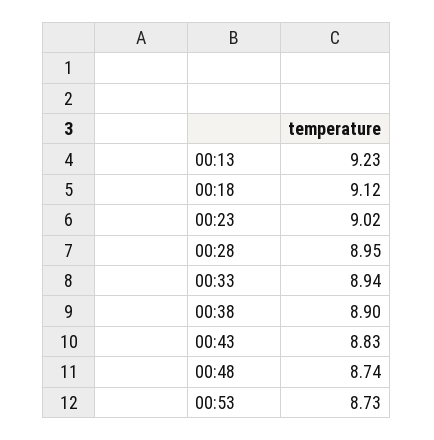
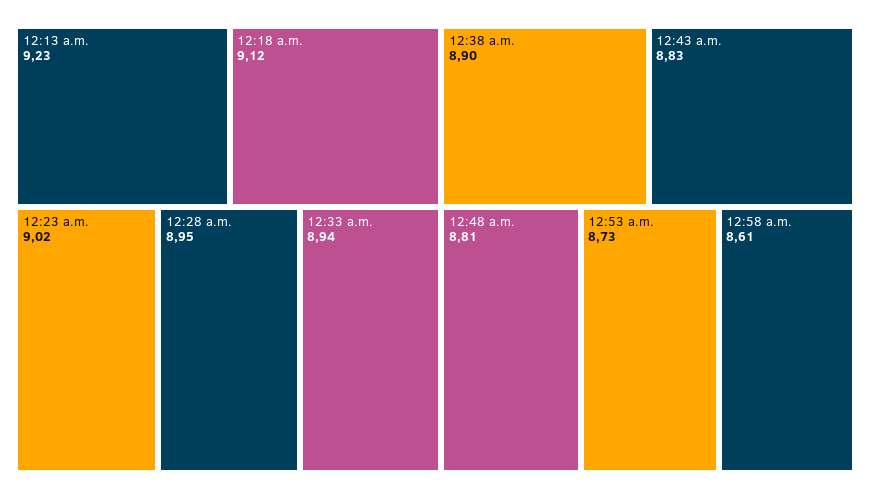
00:48: 8.74 -> 8.81
12:58 a.m.: none -> 8.61

